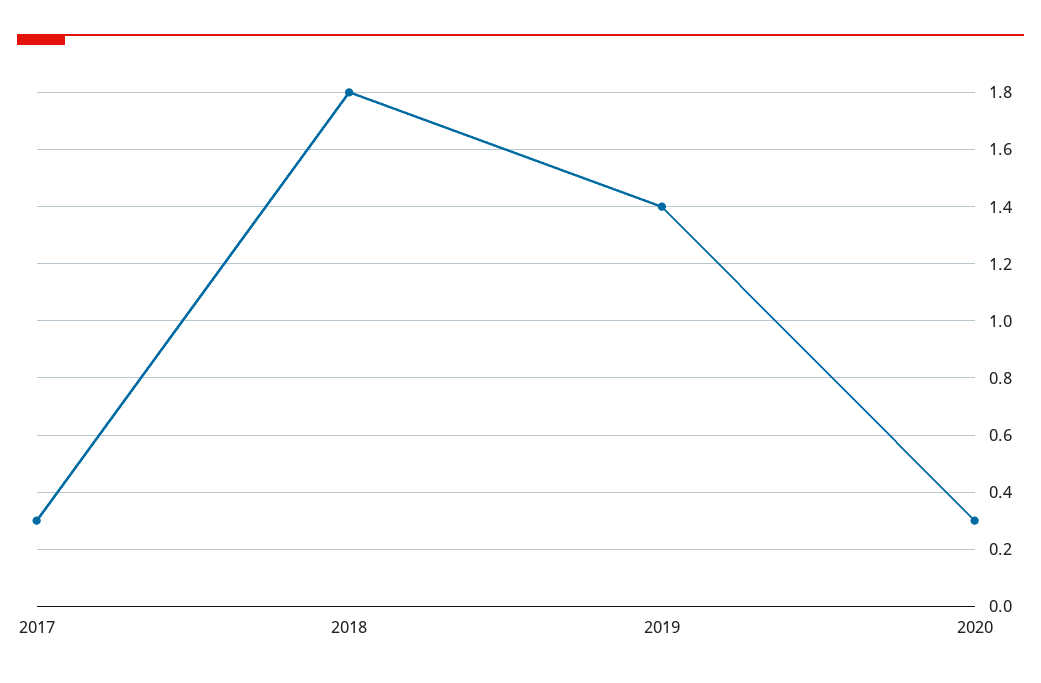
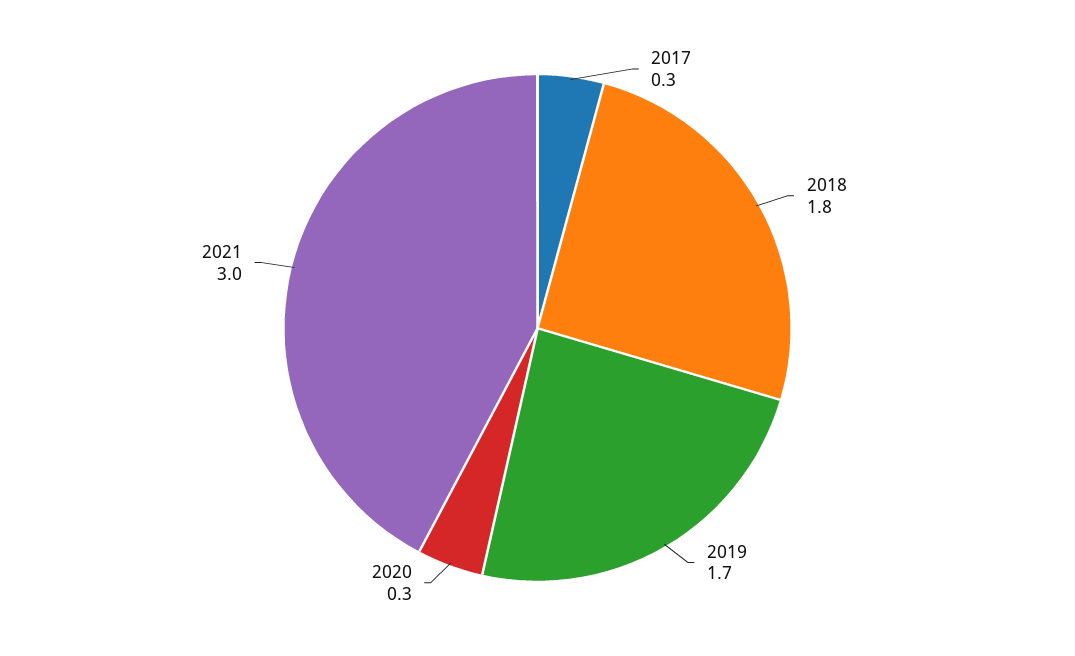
2019: 1.4 -> 1.7
2021: none -> 3

